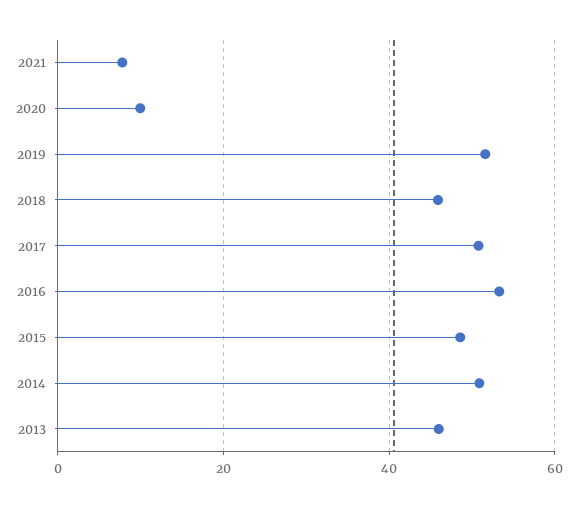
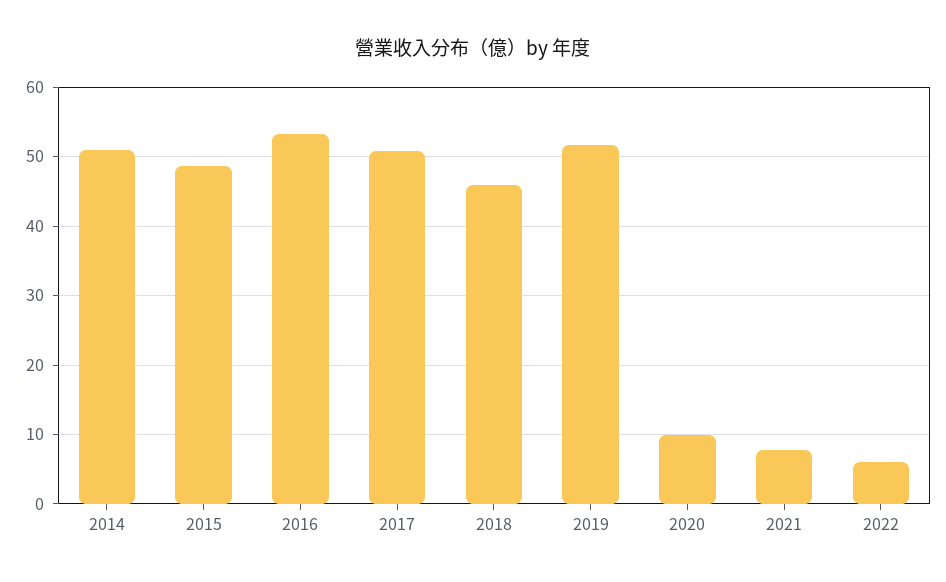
2013: 46 -> none
2022: none -> 6

